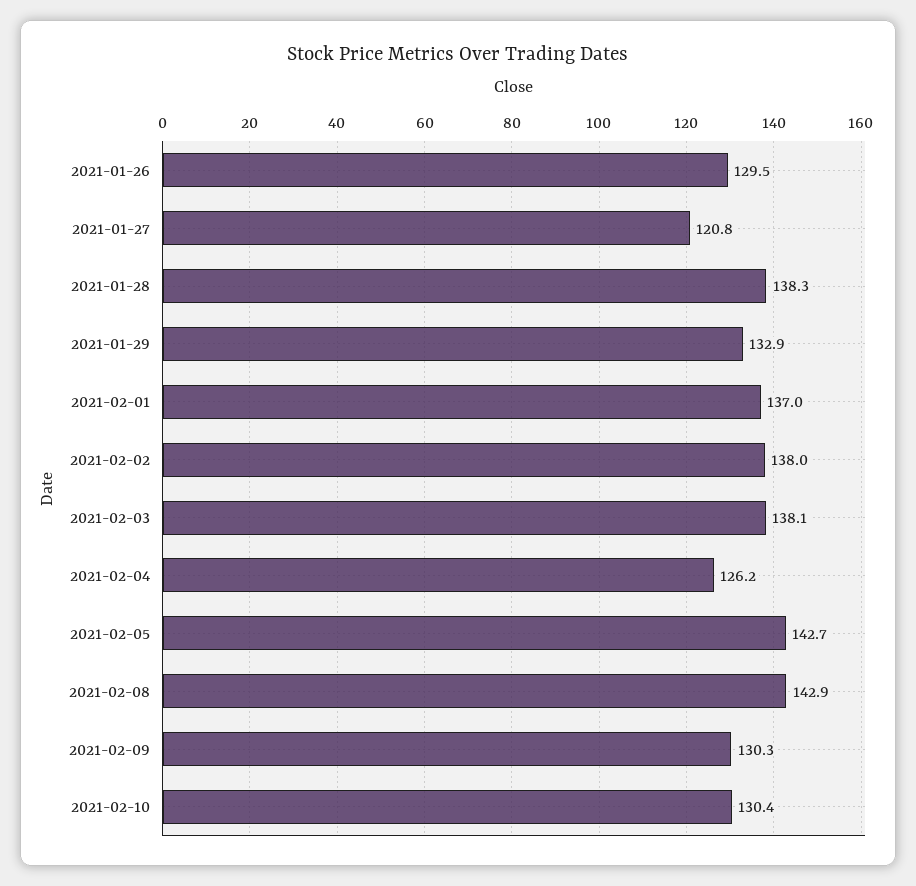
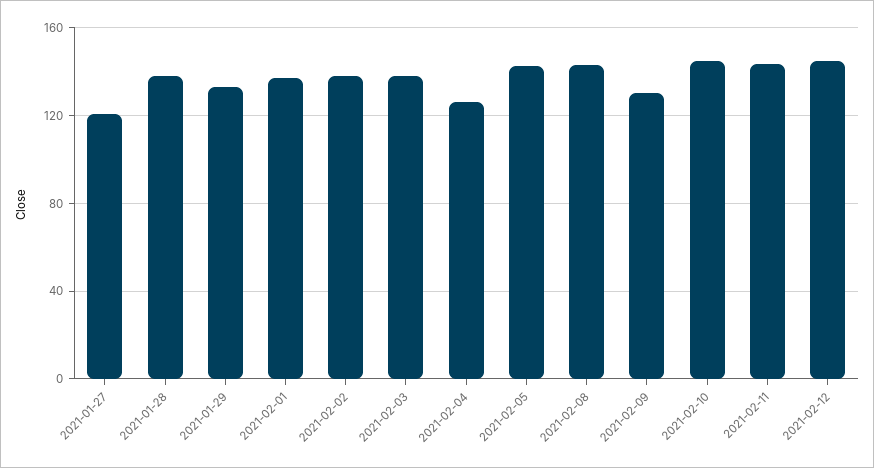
2021-01-26: 129.5 -> none
2021-02-10: 130.4 -> 145
2021-02-11: none -> 145
2021-02-12: none -> 145

